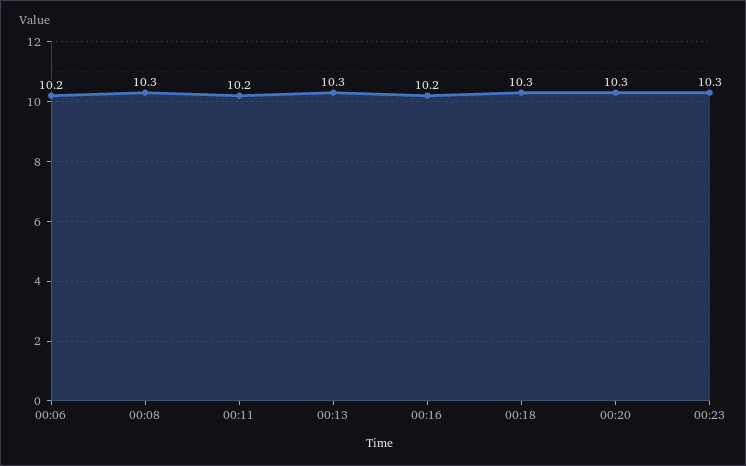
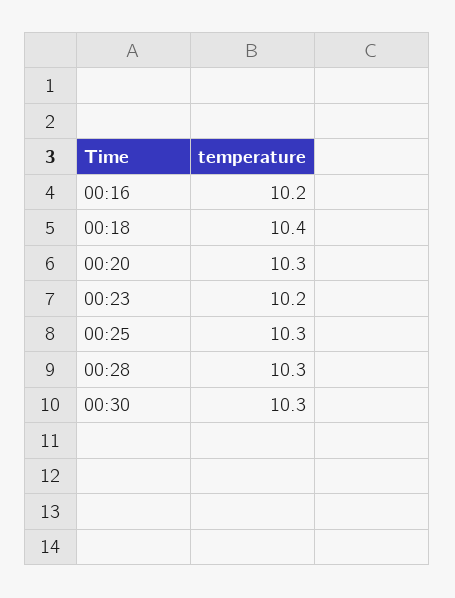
00:06: 10.2 -> none
00:08: 10.3 -> none
00:11: 10.2 -> none
00:13: 10.3 -> none
00:18: 10.3 -> 10.4
00:23: 10.3 -> 10.2
00:25: none -> 10.3
00:28: none -> 10.3
00:30: none -> 10.3

